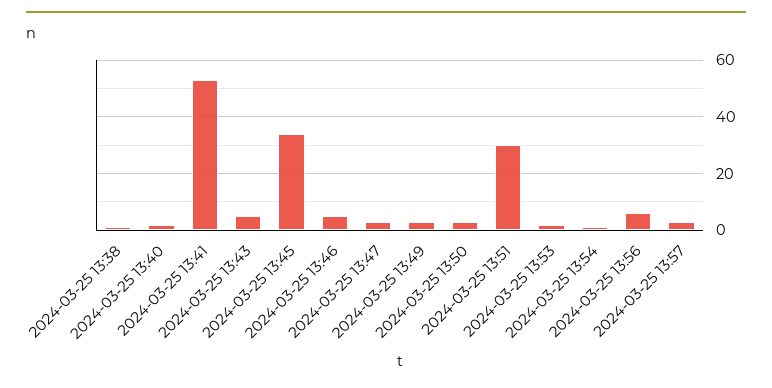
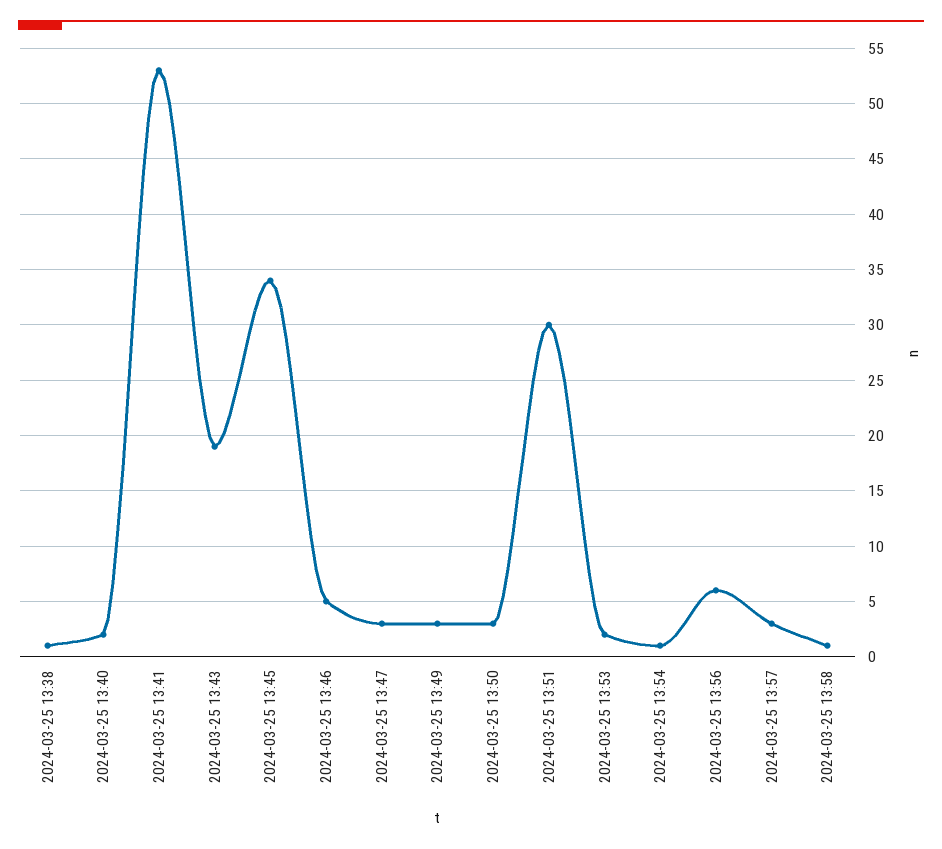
2024-03-25 13:43: 5 -> 19
2024-03-25 13:58: none -> 1

